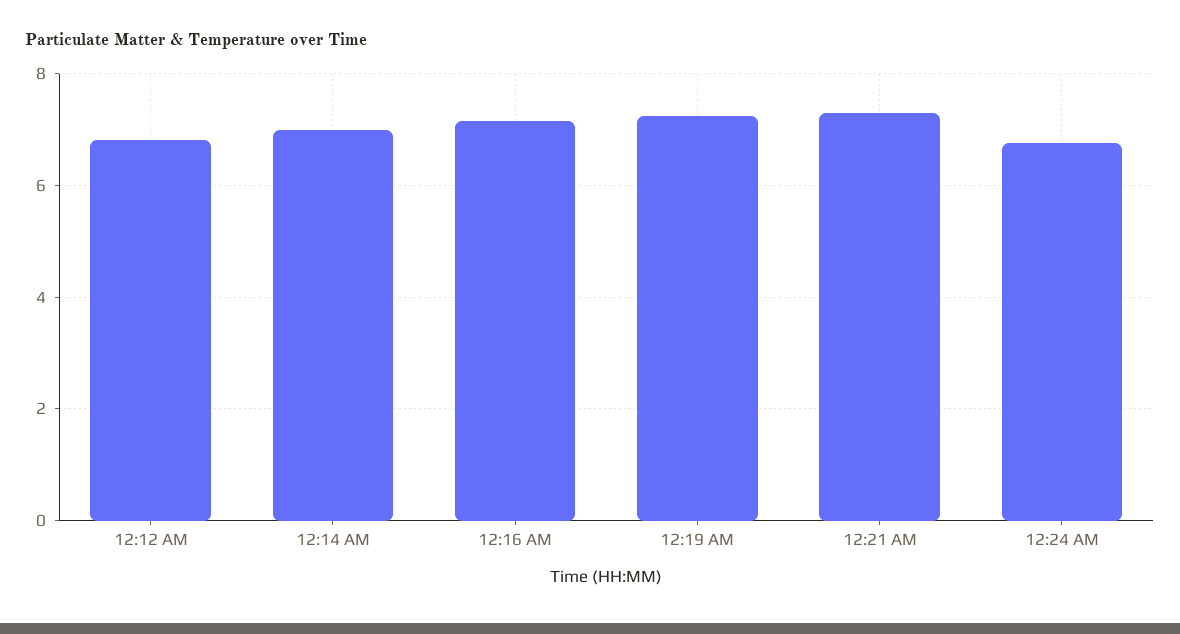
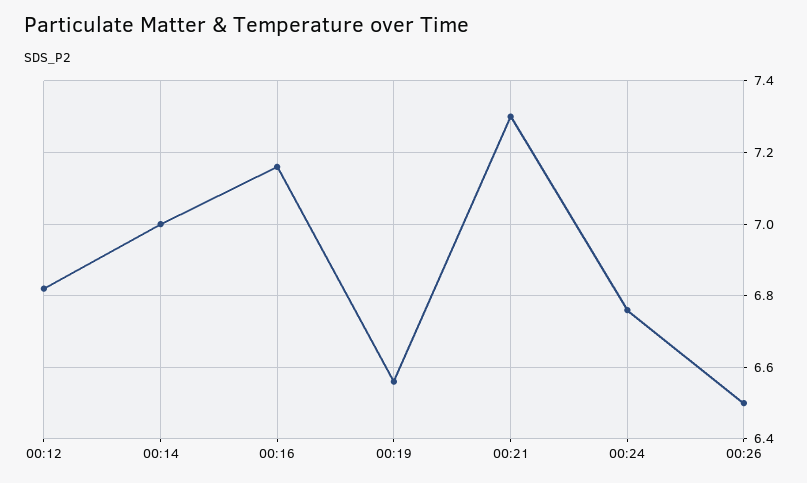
12:19 AM: 7.2 -> 6.55
00:26: none -> 6.5

